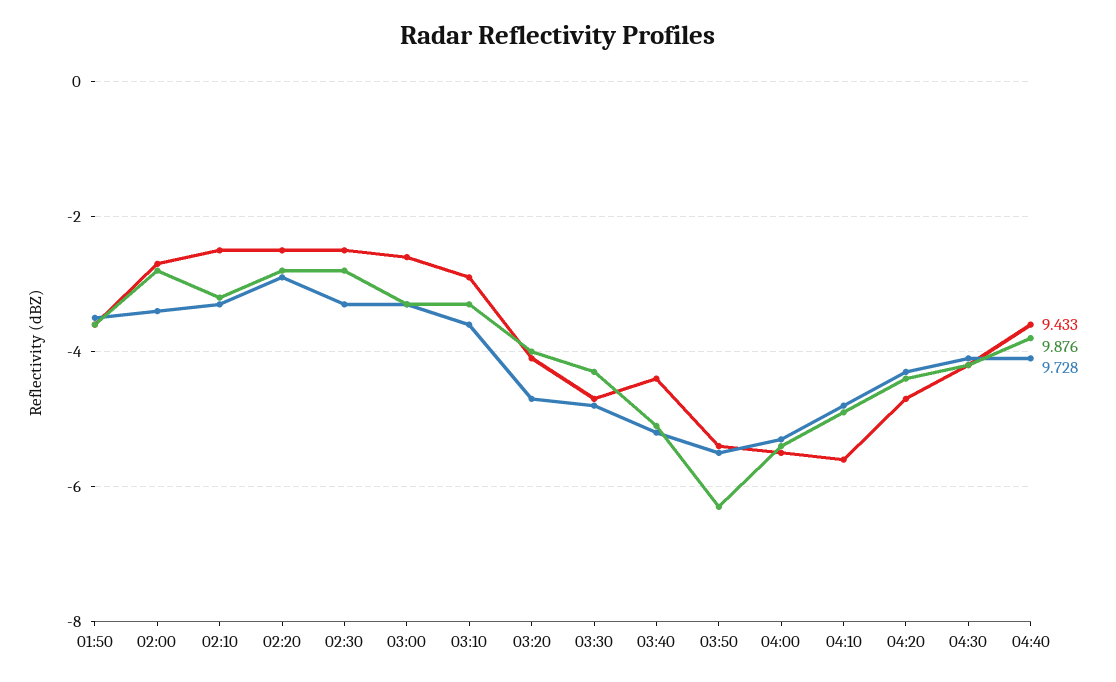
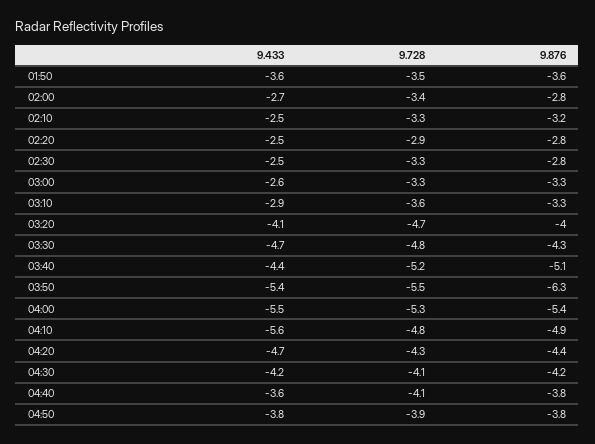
9.433, 04:50: none -> -3.8
9.728, 04:50: none -> -3.9
9.876, 04:50: none -> -3.8

